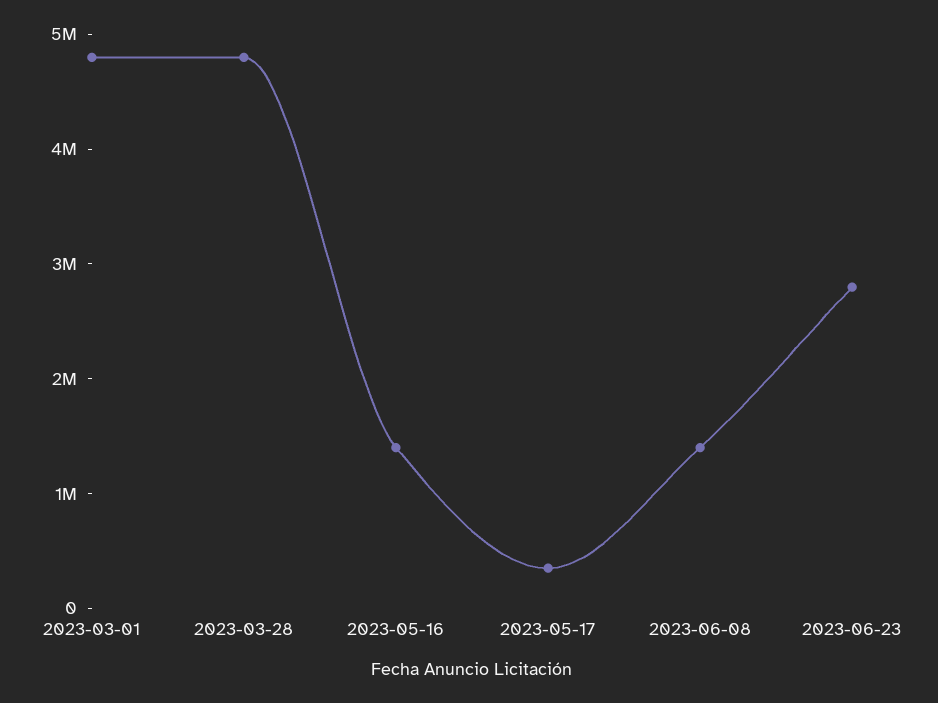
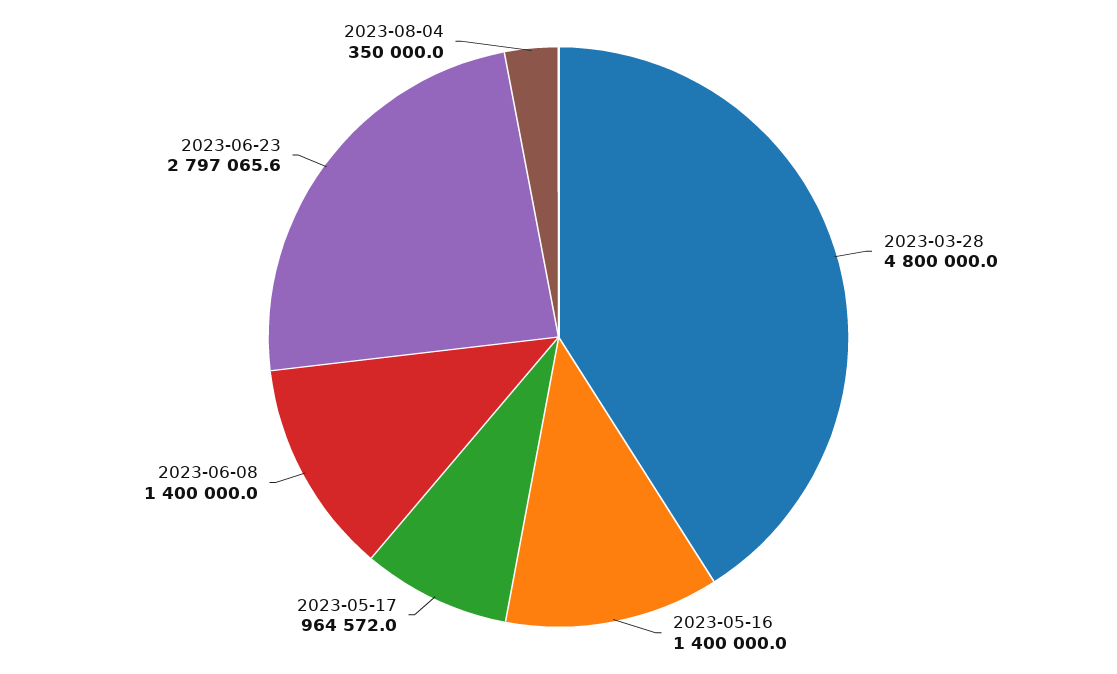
2023-03-01: 4800000 -> none
2023-05-17: 400000 -> 964572
2023-08-04: none -> 350000

